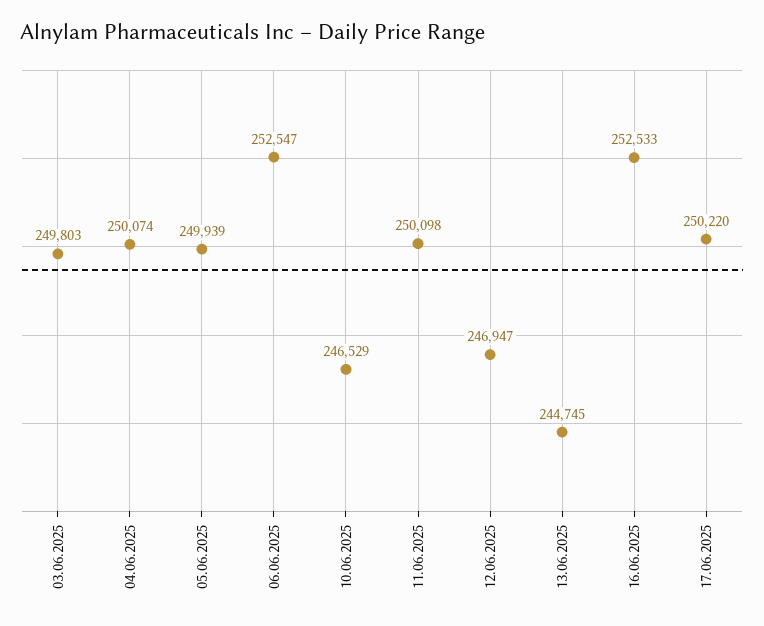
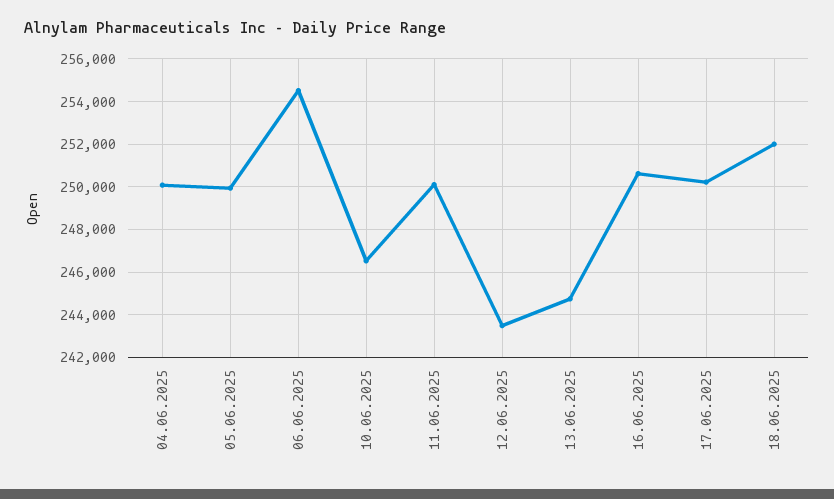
03.06.2025: 249803 -> none
06.06.2025: 252547 -> 254500
12.06.2025: 246947 -> 243500
16.06.2025: 252533 -> 250500
18.06.2025: none -> 252000

